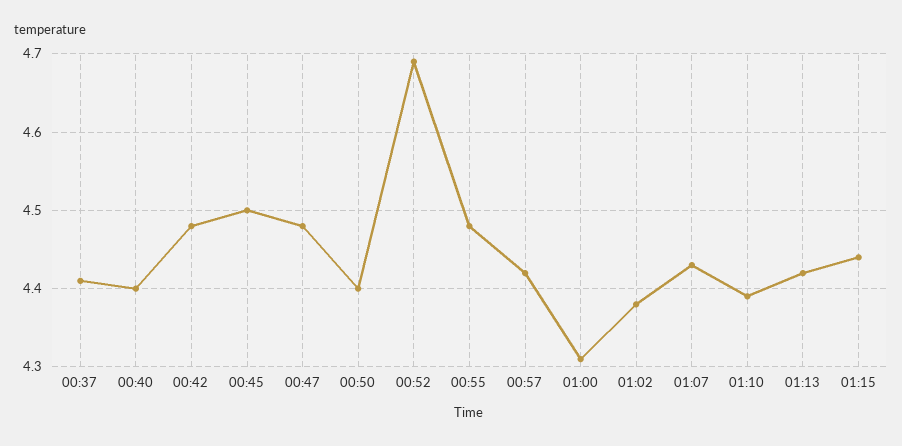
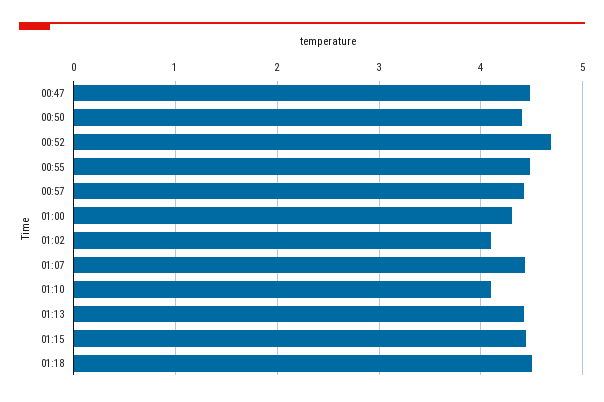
00:37: 4.41 -> none
00:40: 4.4 -> none
00:42: 4.48 -> none
00:45: 4.5 -> none
01:02: 4.38 -> 4.1
01:10: 4.39 -> 4.1
01:18: none -> 4.5

